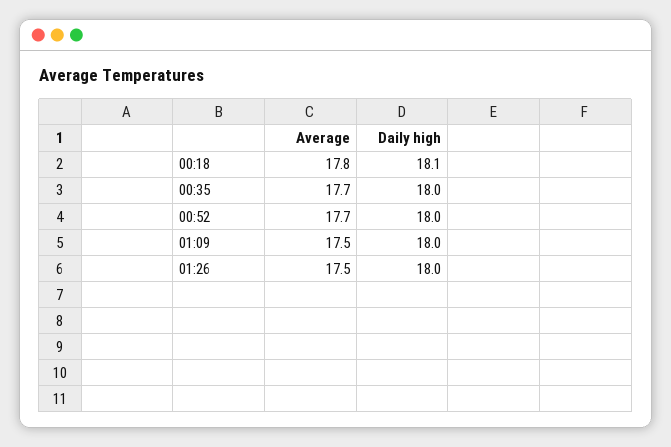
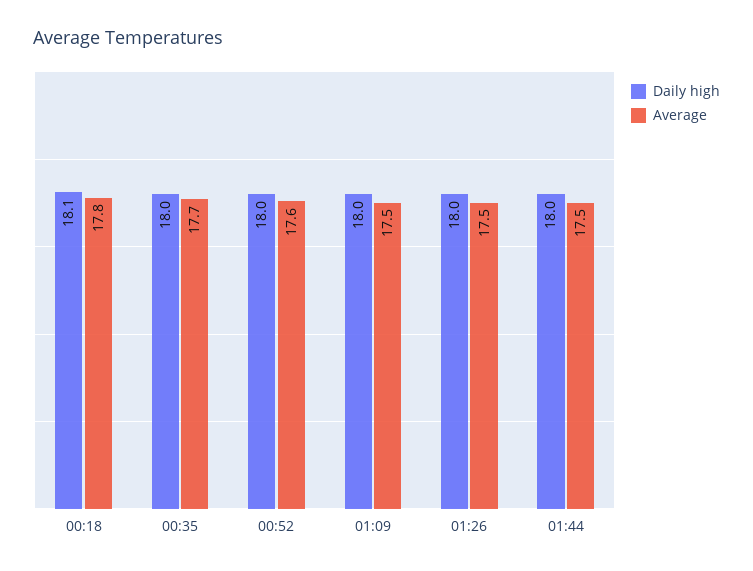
Average, 00:52: 17.7 -> 17.6
Daily high, 01:44: none -> 18
Average, 01:44: none -> 17.5

